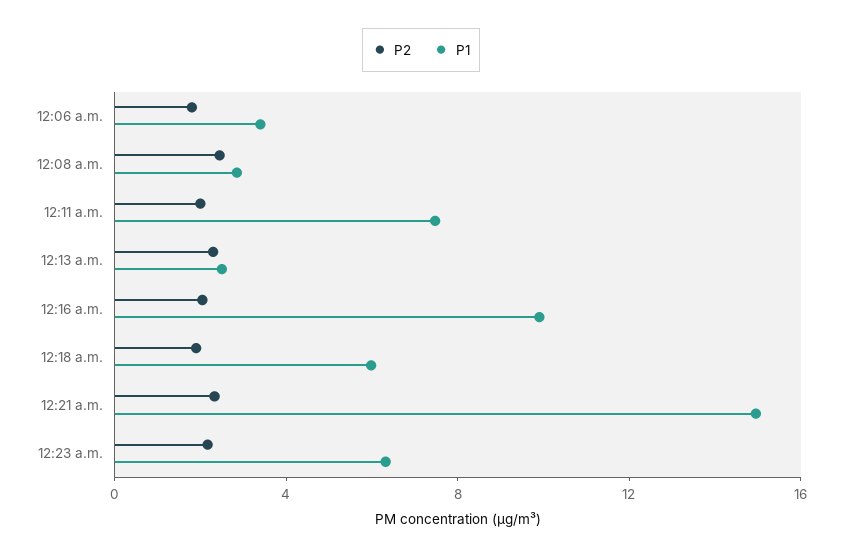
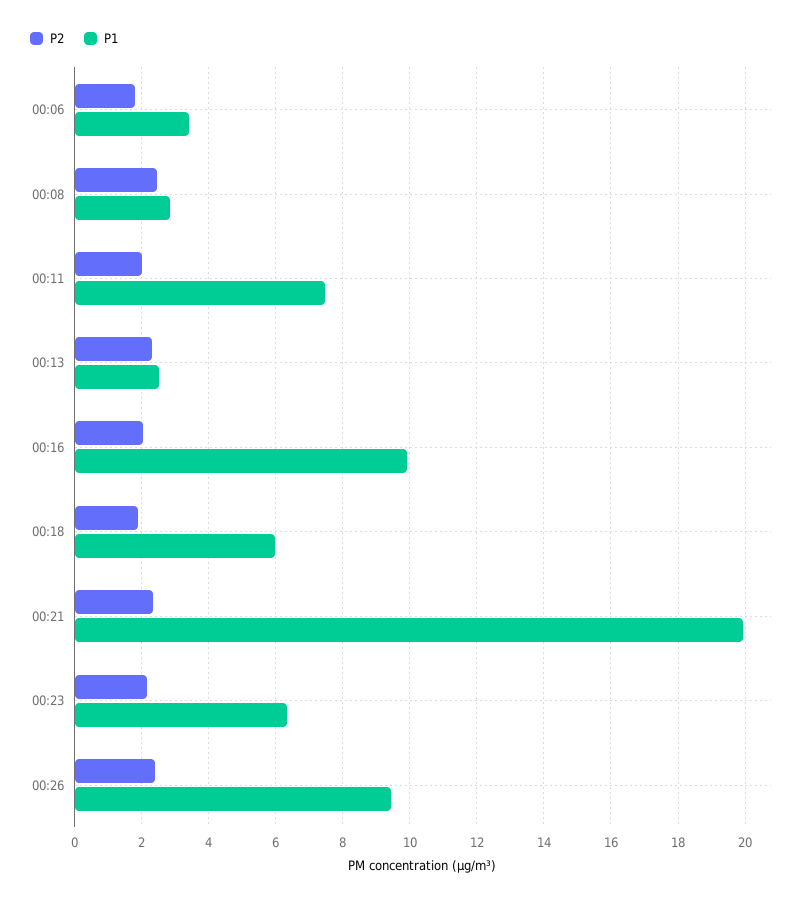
P1, 12:21 a.m.: 15 -> 20
P2, 00:26: none -> 2.4
P1, 00:26: none -> 9.4

